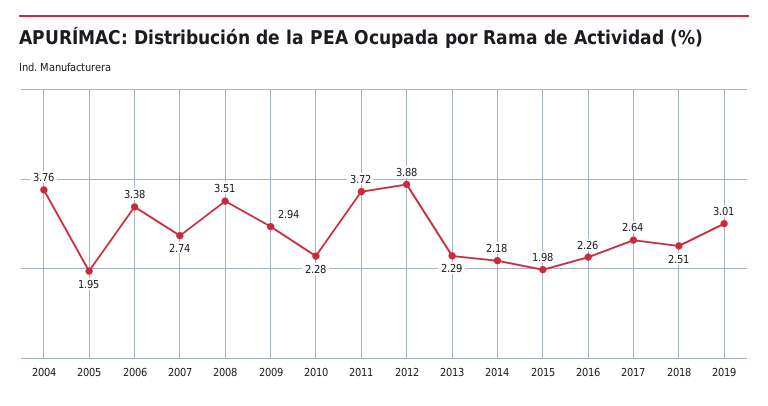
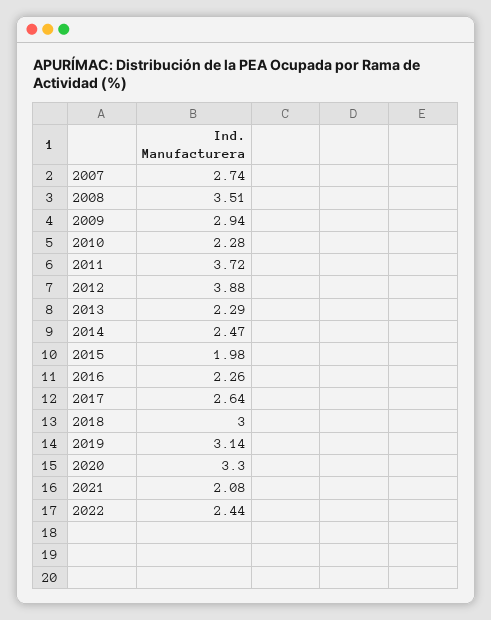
2004: 3.76 -> none
2005: 1.95 -> none
2006: 3.38 -> none
2014: 2.18 -> 2.47
2018: 2.51 -> 3
2019: 3.01 -> 3.14
2020: none -> 3.3
2021: none -> 2.08
2022: none -> 2.44

